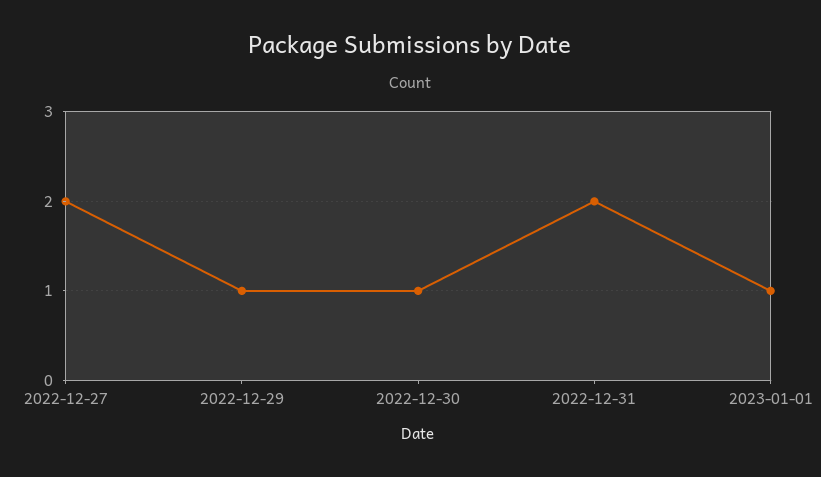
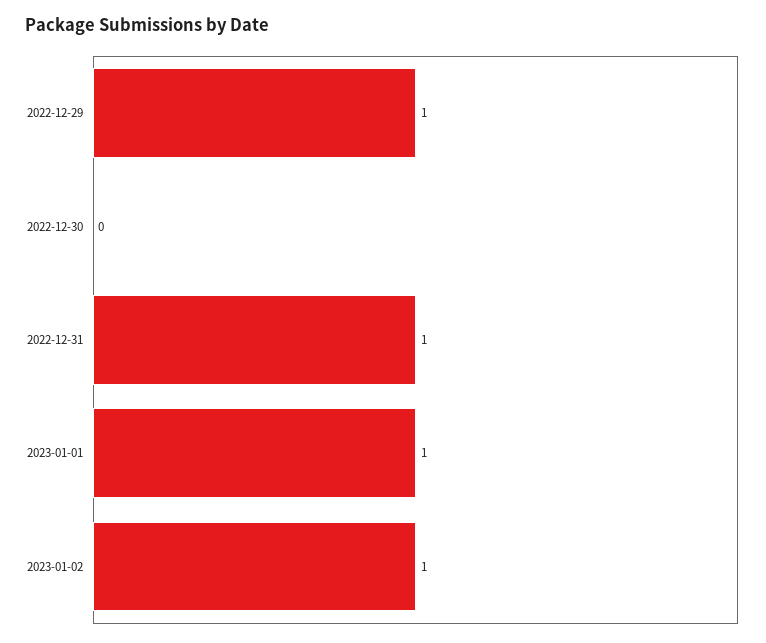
2022-12-27: 2 -> none
2022-12-30: 1 -> 0
2022-12-31: 2 -> 1
2023-01-02: none -> 1

